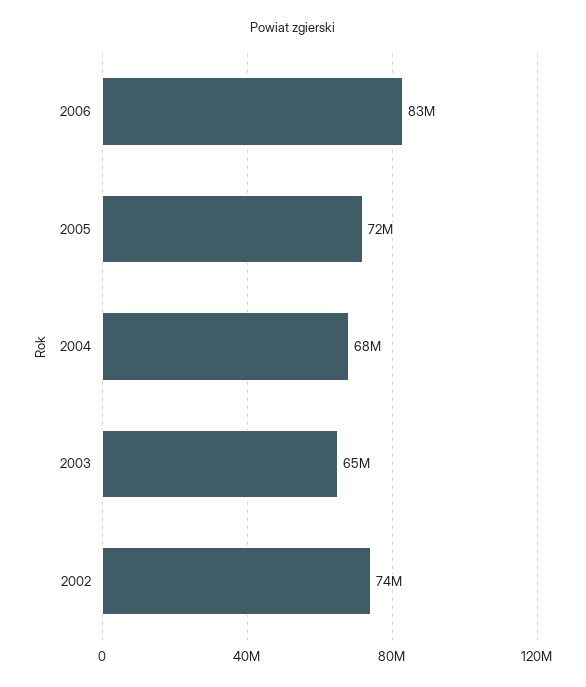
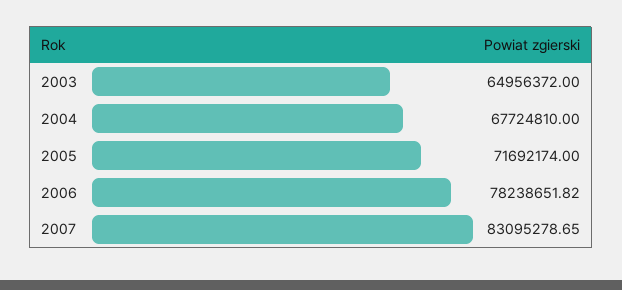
2006: 83000000 -> 78238651.82
2002: 74000000 -> none
2007: none -> 83095278.65

